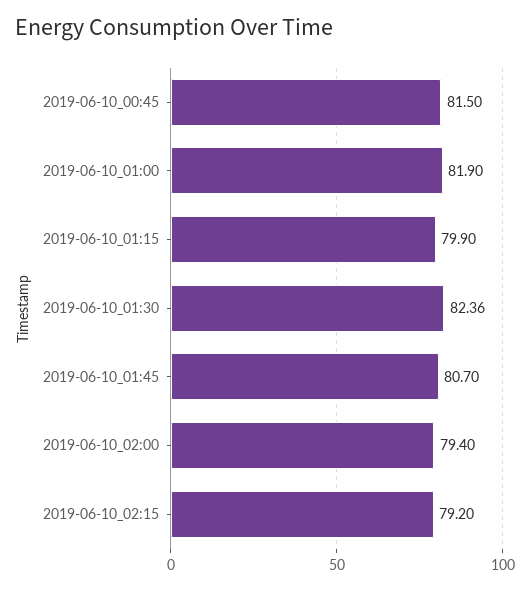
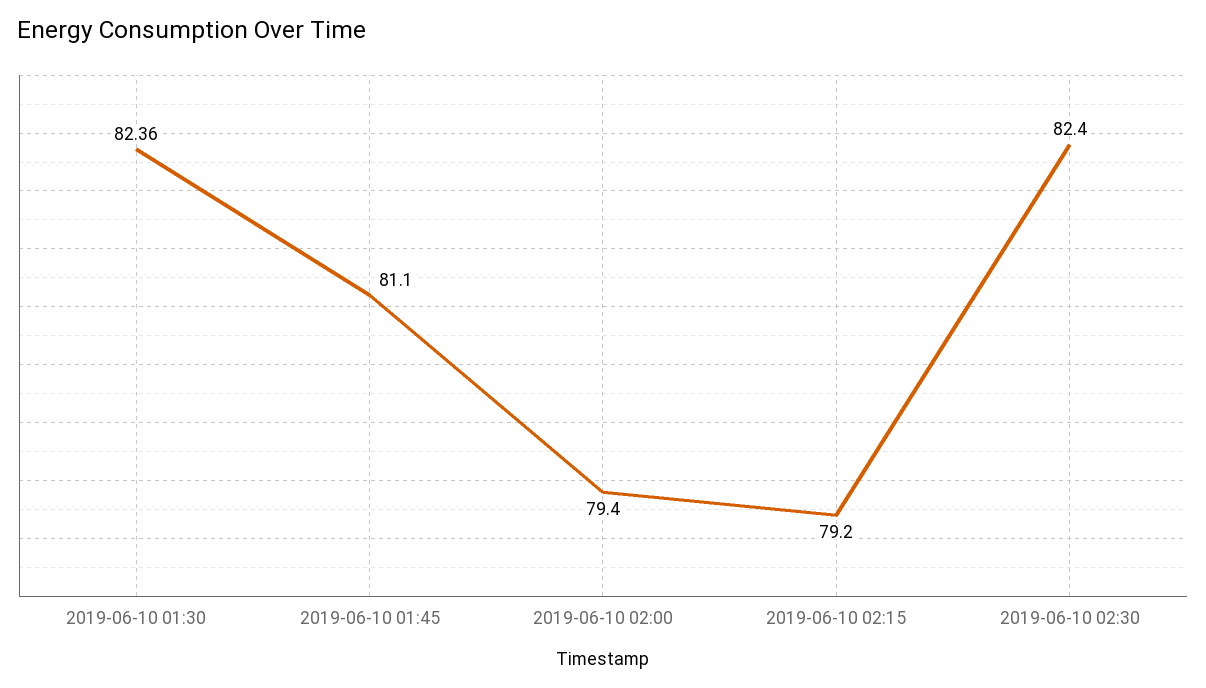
2019-06-10_00:45: 81.5 -> none
2019-06-10_01:00: 81.9 -> none
2019-06-10_01:15: 79.9 -> none
2019-06-10_01:45: 80.7 -> 81.1
2019-06-10 02:30: none -> 82.4

